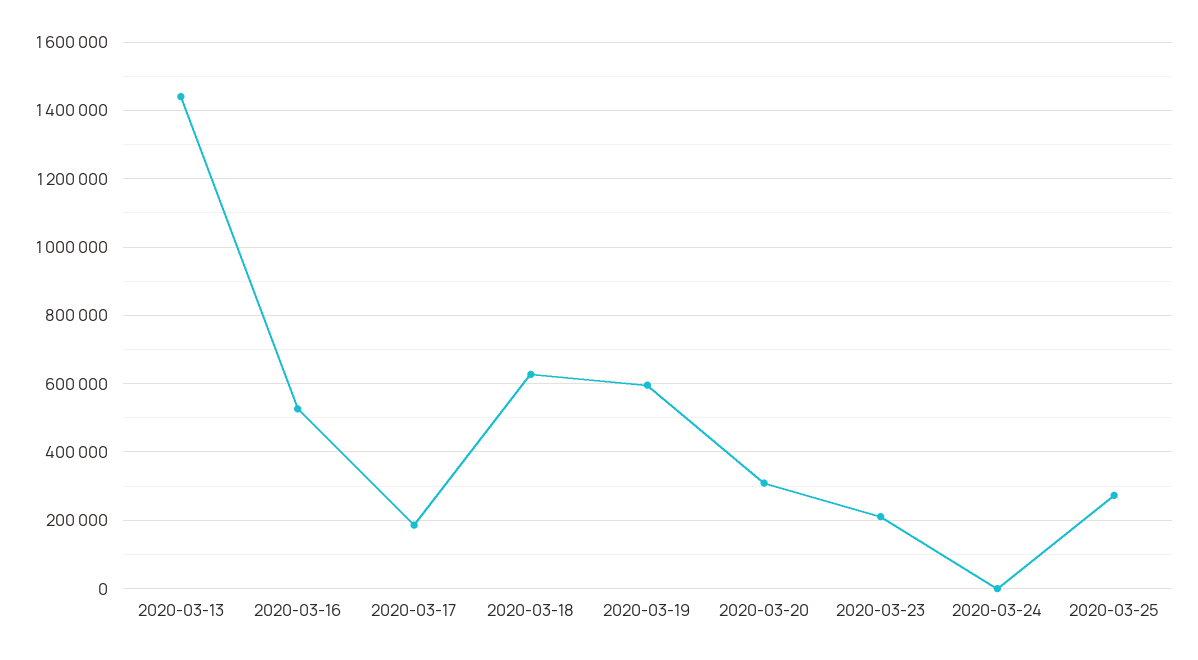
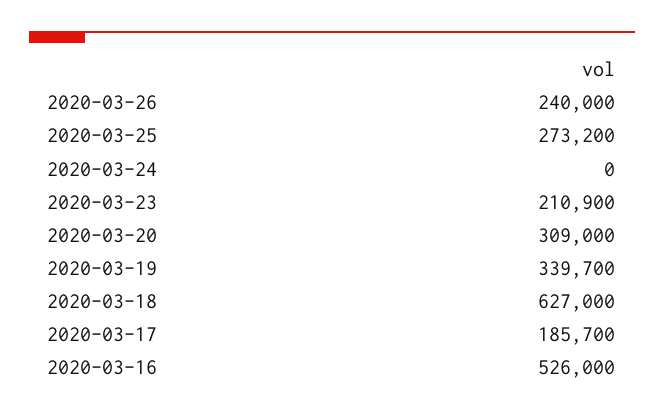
2020-03-13: 1440000 -> none
2020-03-19: 600000 -> 339700
2020-03-26: none -> 240000

